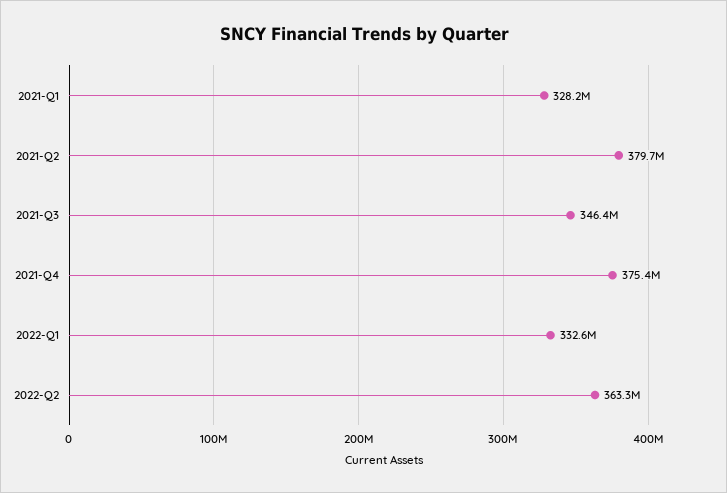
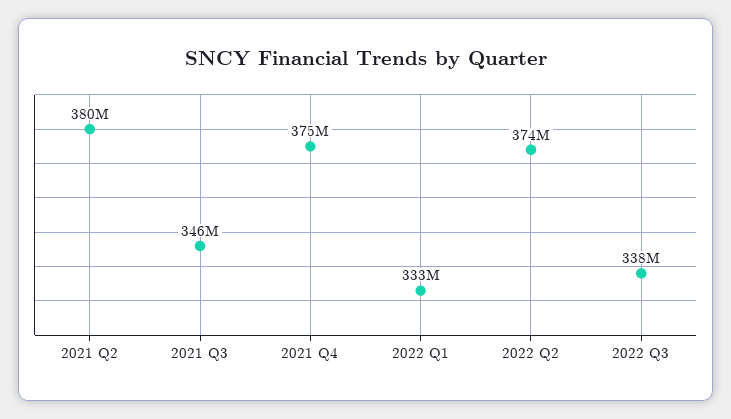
2021-Q1: 328200000 -> none
2022-Q2: 363300000 -> 374000000
2022 Q3: none -> 338000000

